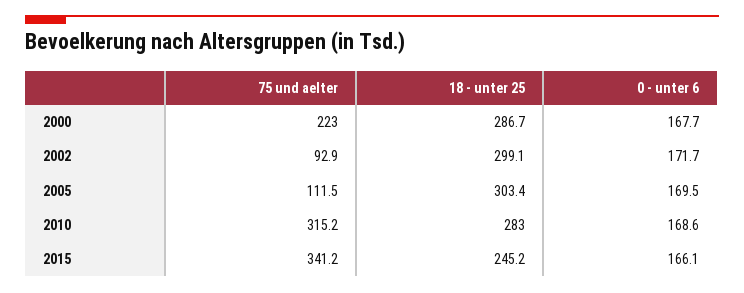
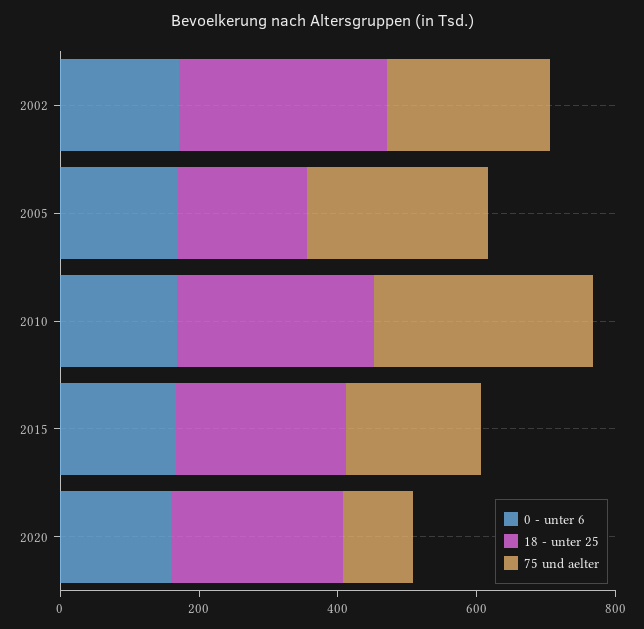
75 und aelter, 2000: 223 -> none
18 - unter 25, 2000: 286.7 -> none
0 - unter 6, 2000: 167.7 -> none
75 und aelter, 2002: 92.9 -> 250
75 und aelter, 2005: 111.5 -> 250
18 - unter 25, 2005: 303.4 -> 200
75 und aelter, 2015: 341.2 -> 200
0 - unter 6, 2020: none -> 150
18 - unter 25, 2020: none -> 250
75 und aelter, 2020: none -> 100

